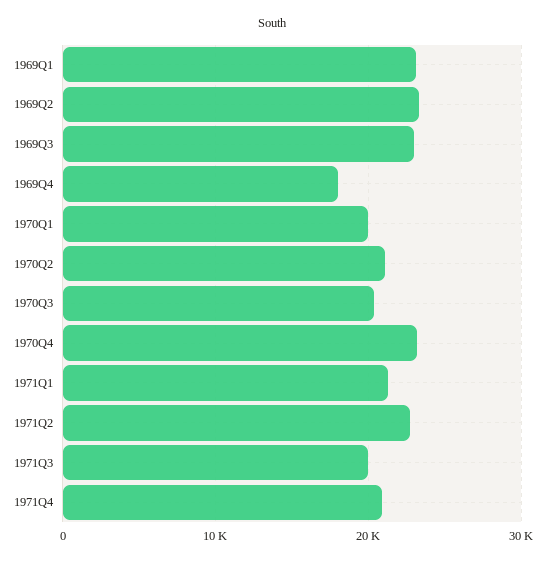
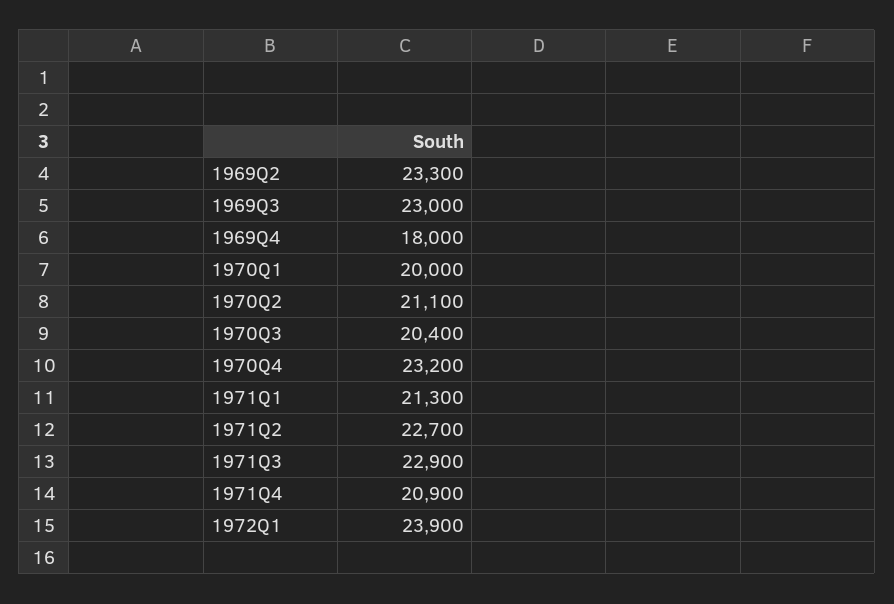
1969Q1: 23000 -> none
1971Q3: 20000 -> 22900
1972Q1: none -> 23900

